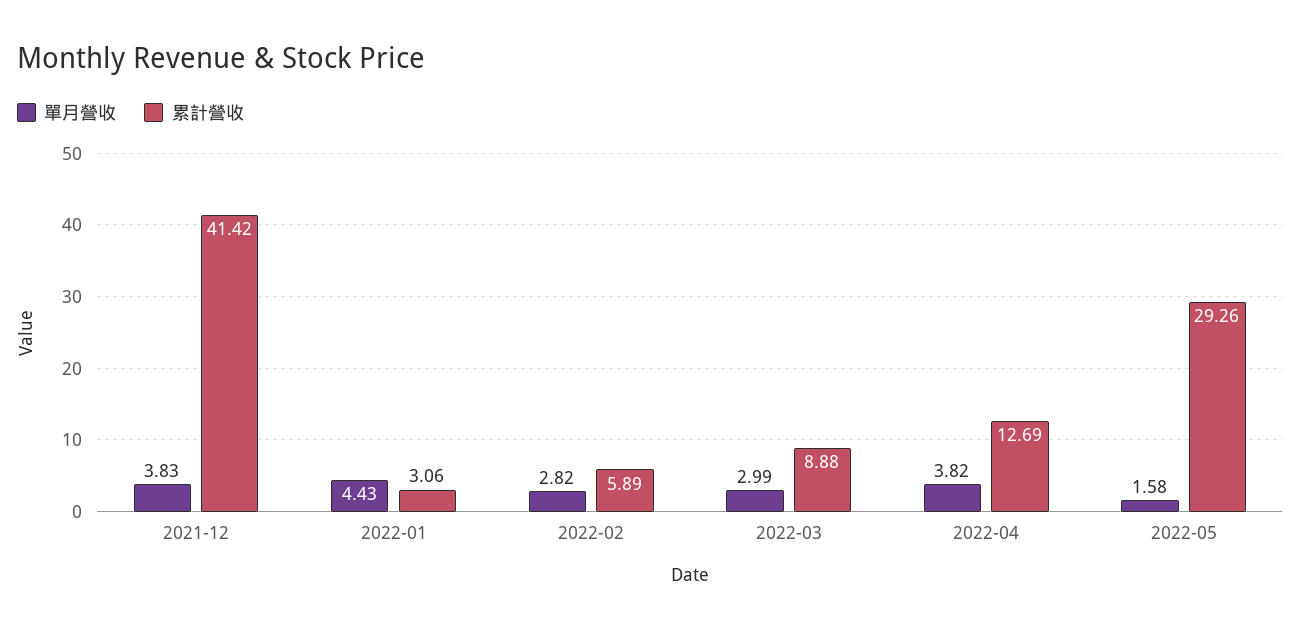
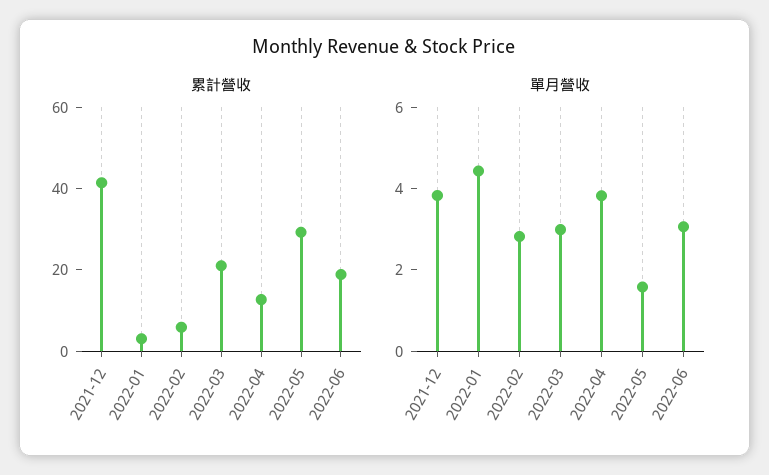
累計營收, 2022-03: 8.88 -> 20
累計營收, 2022-06: none -> 20
單月營收, 2022-06: none -> 3

